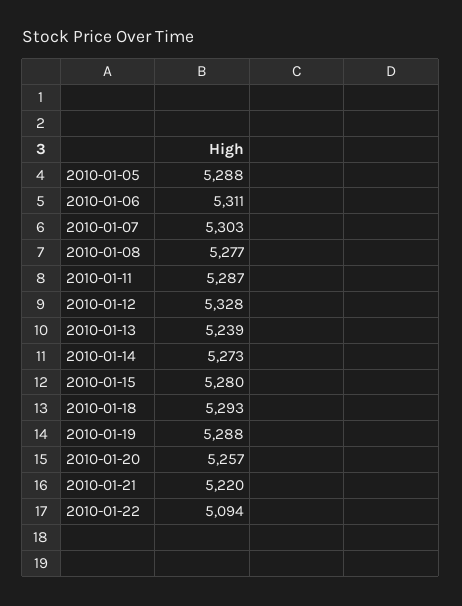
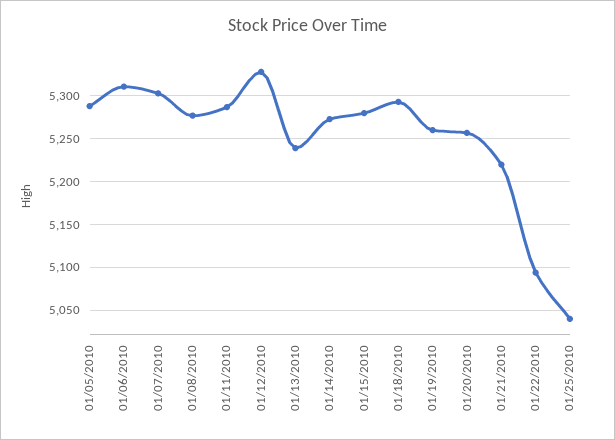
2010-01-19: 5288 -> 5260
01/25/2010: none -> 5040

